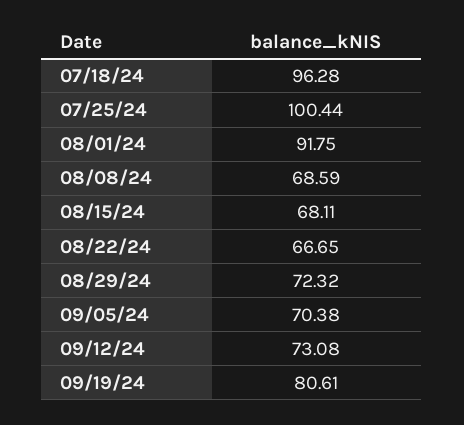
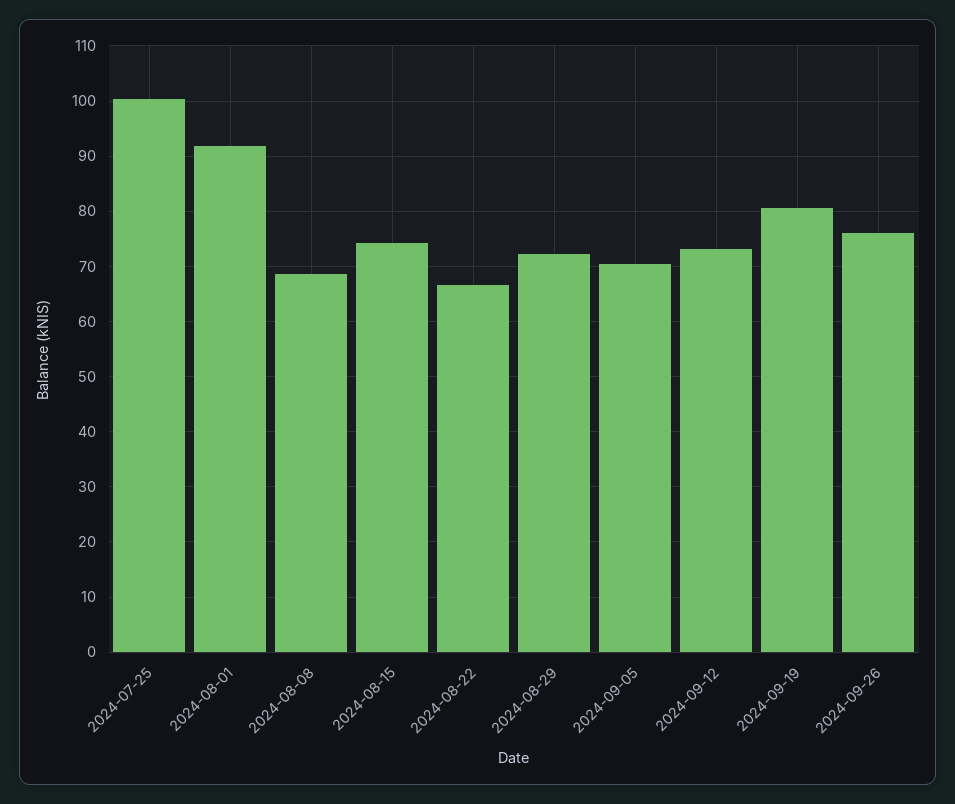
07/18/24: 96.28 -> none
08/15/24: 68.11 -> 74
2024-09-26: none -> 76

